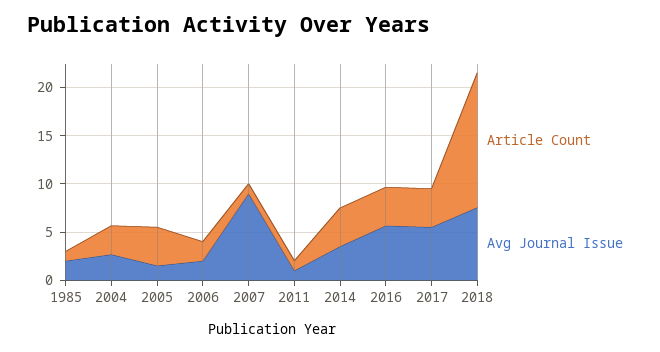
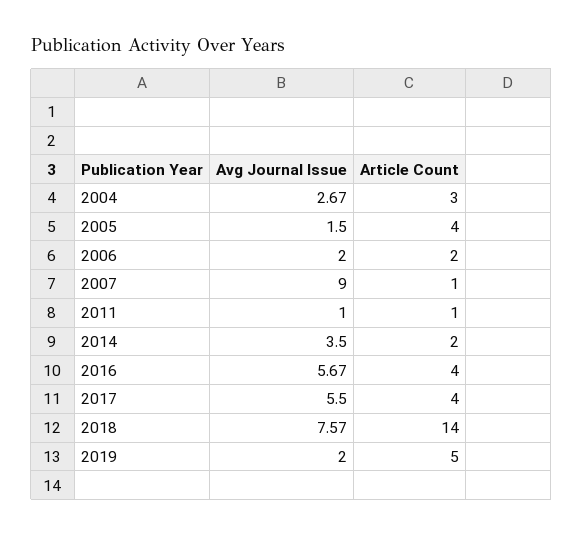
Article Count, 1985: 1 -> none
Avg Journal Issue, 1985: 2 -> none
Article Count, 2014: 4 -> 2
Avg Journal Issue, 2019: none -> 2
Article Count, 2019: none -> 5

